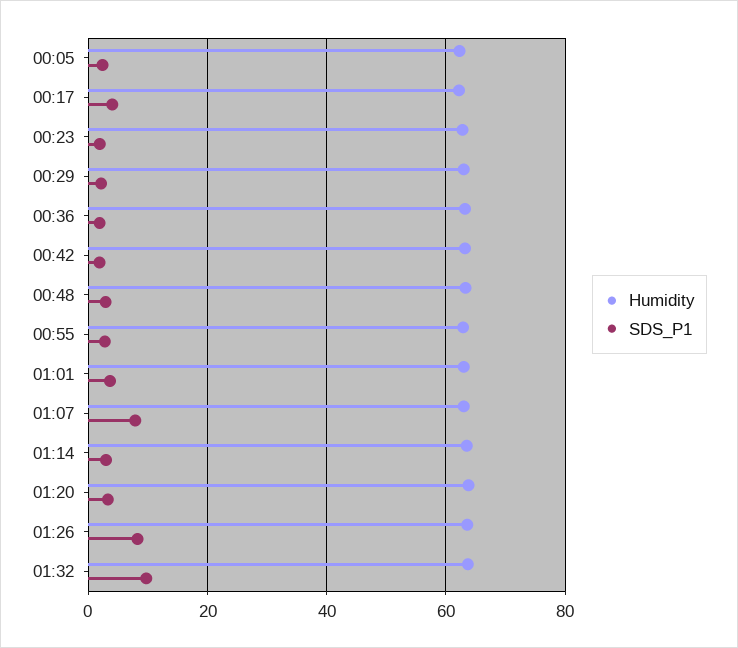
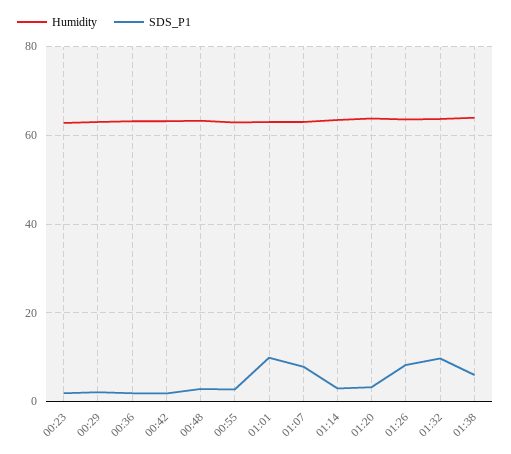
Humidity, 00:05: 62 -> none
SDS_P1, 00:05: 2 -> none
Humidity, 00:17: 62 -> none
SDS_P1, 00:17: 4 -> none
SDS_P1, 01:01: 4 -> 10
Humidity, 01:38: none -> 64
SDS_P1, 01:38: none -> 6

